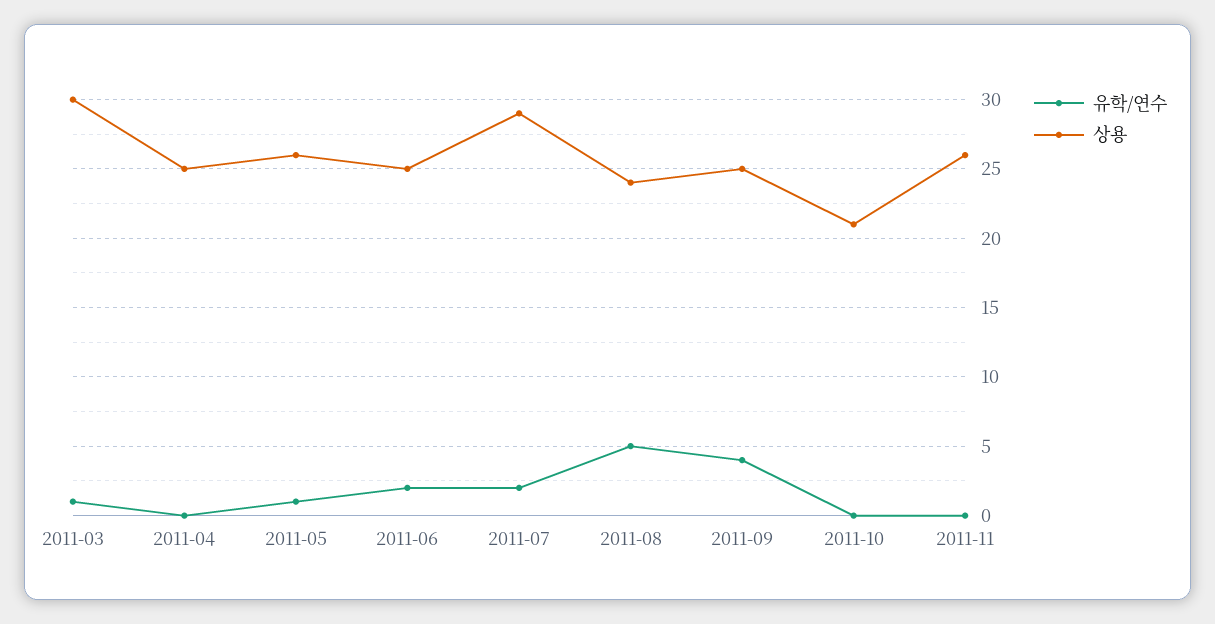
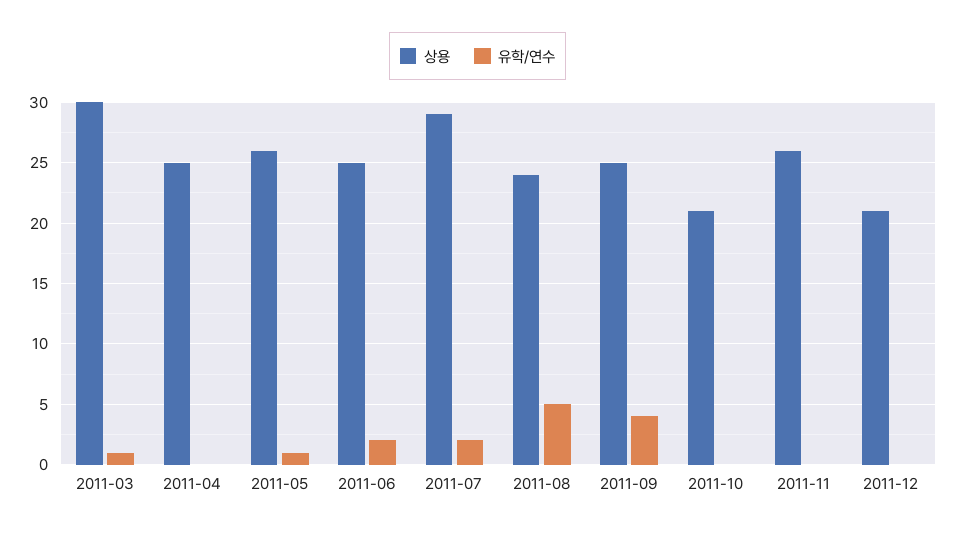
상용, 2011-12: none -> 21
유학/연수, 2011-12: none -> 0

